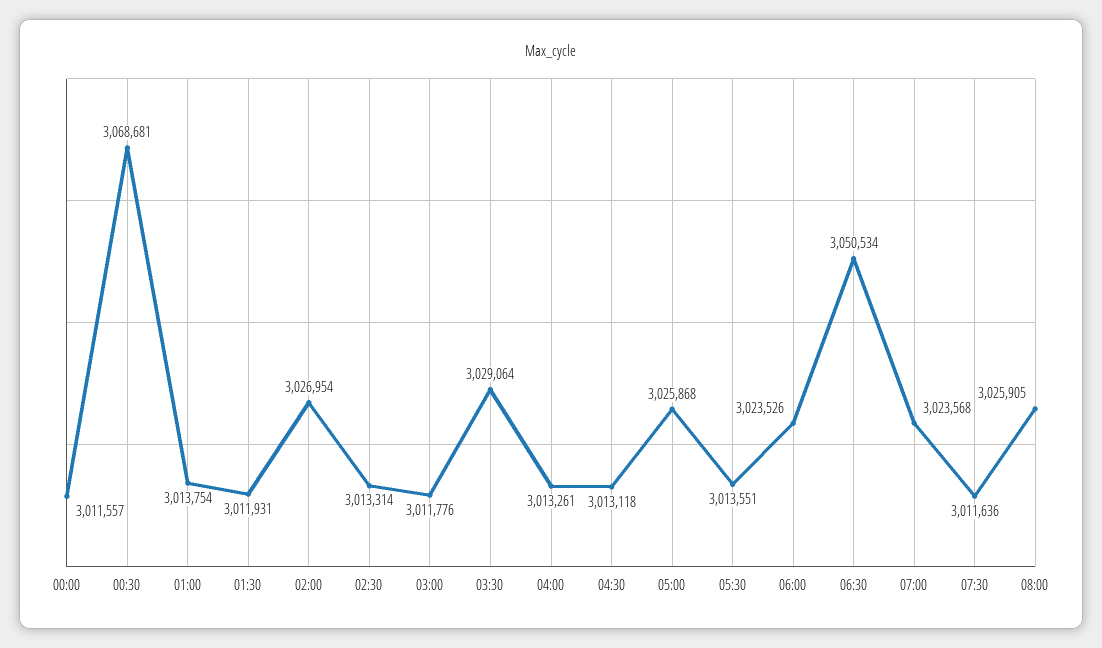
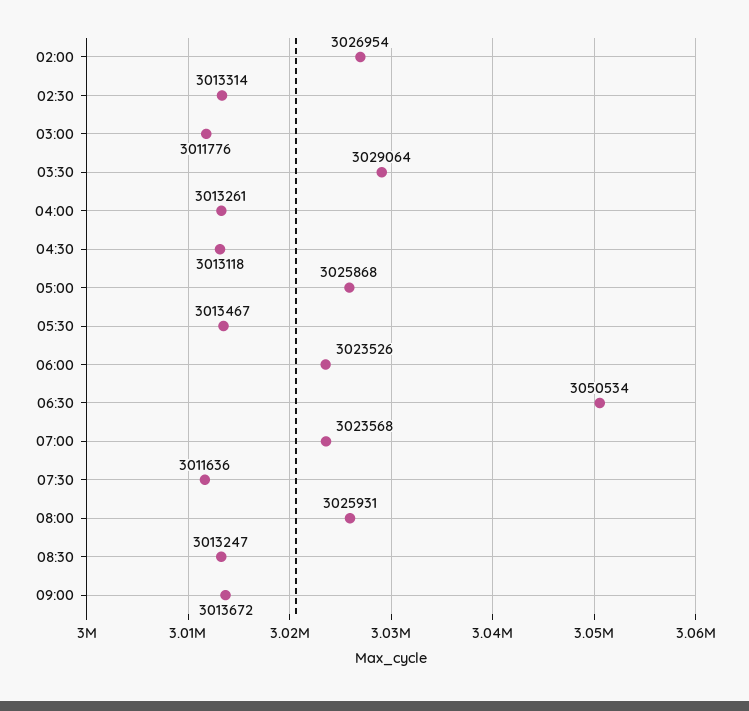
00:00: 3011557 -> none
00:30: 3068681 -> none
01:00: 3013754 -> none
01:30: 3011931 -> none
05:30: 3013551 -> 3013467
08:00: 3025905 -> 3025931
08:30: none -> 3013247
09:00: none -> 3013672

